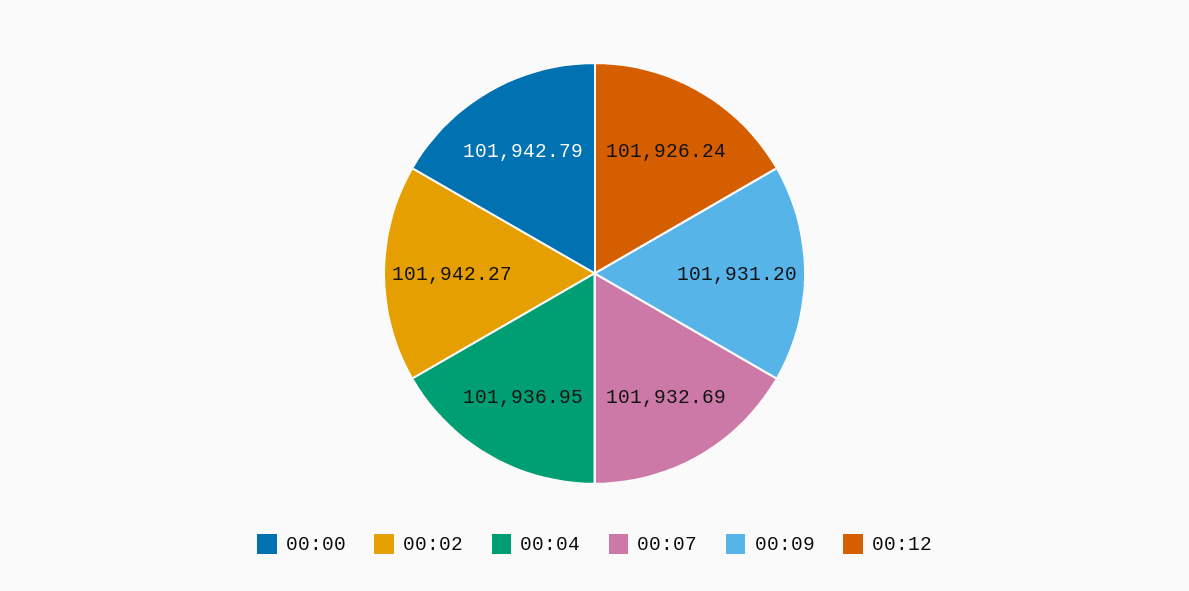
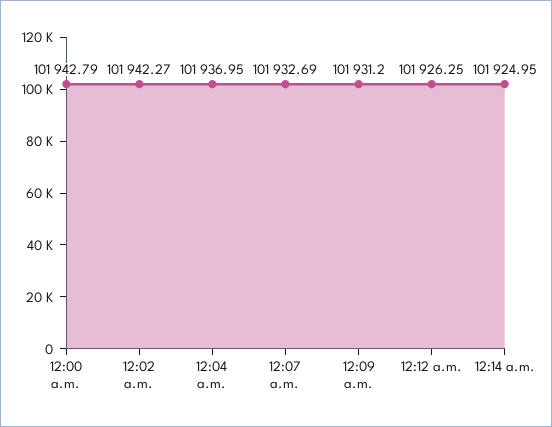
00:12: 101926.24 -> 101926.25
12:14 a.m.: none -> 101924.95

